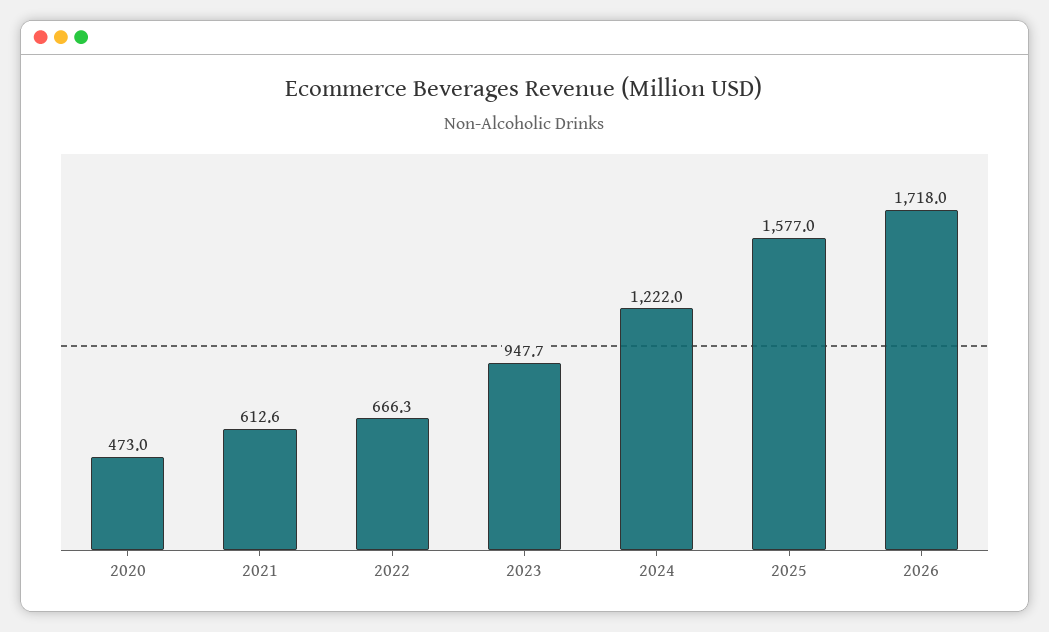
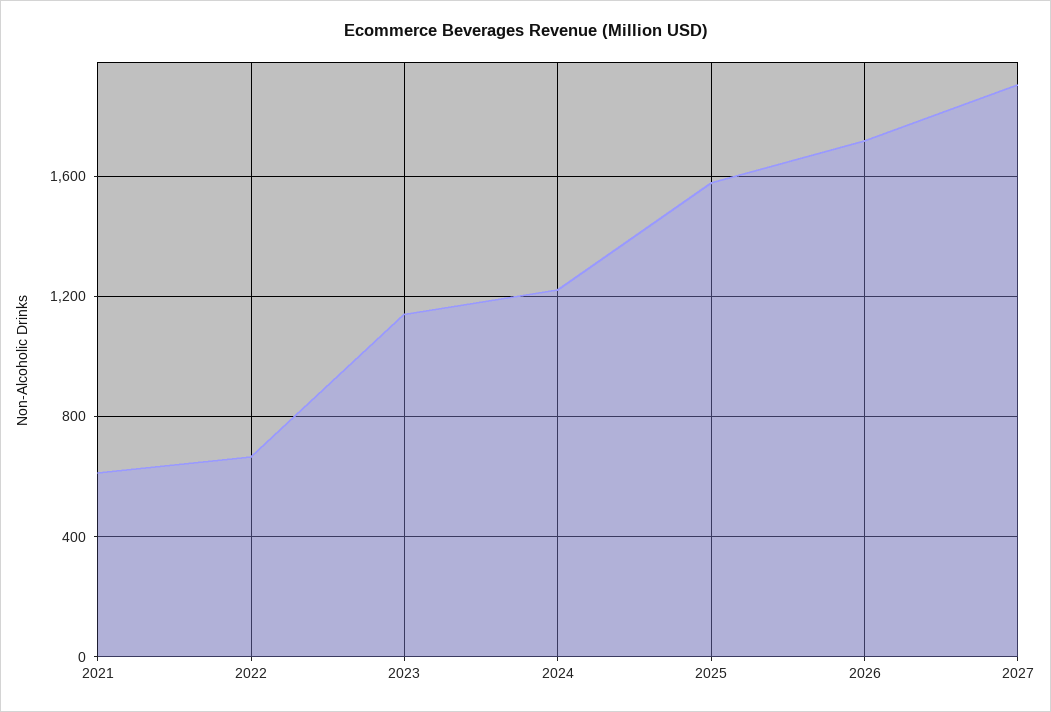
2020: 473 -> none
2023: 947.7 -> 1150
2027: none -> 1900

